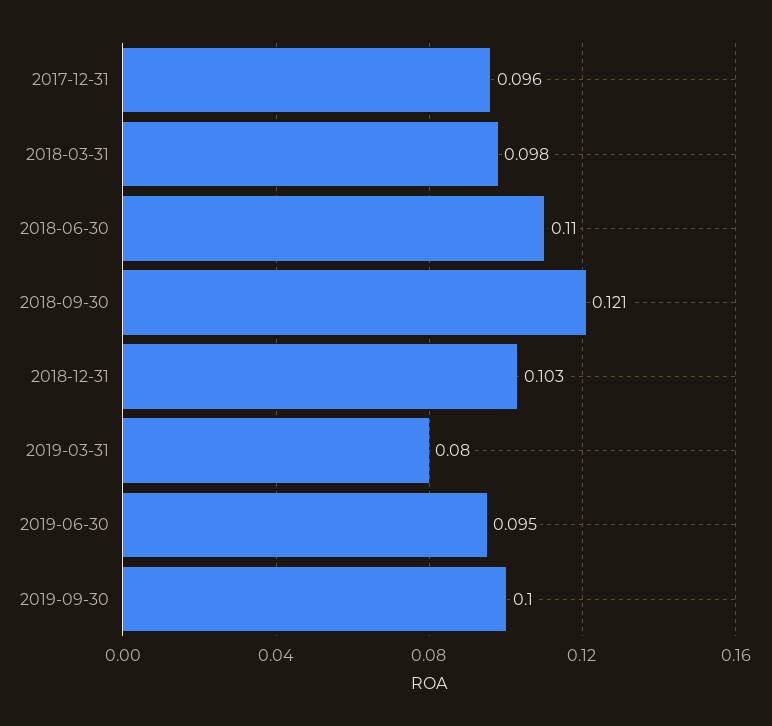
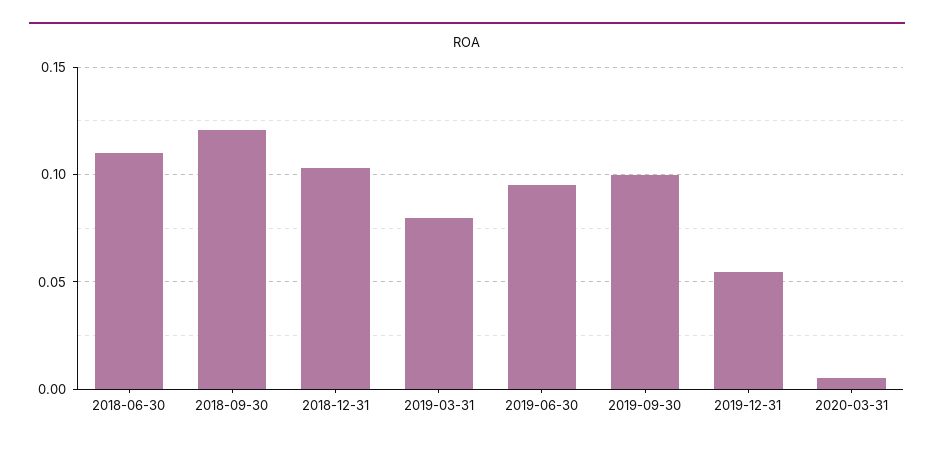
2017-12-31: 0.096 -> none
2018-03-31: 0.098 -> none
2019-12-31: none -> 0.055
2020-03-31: none -> 0.005

